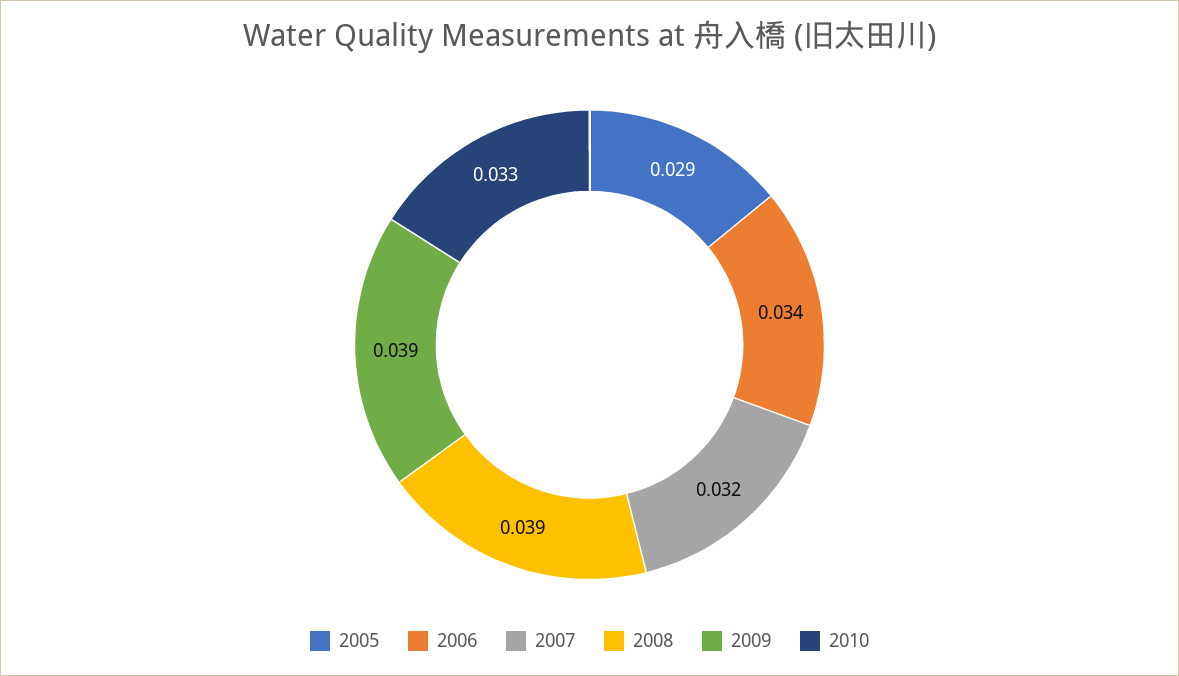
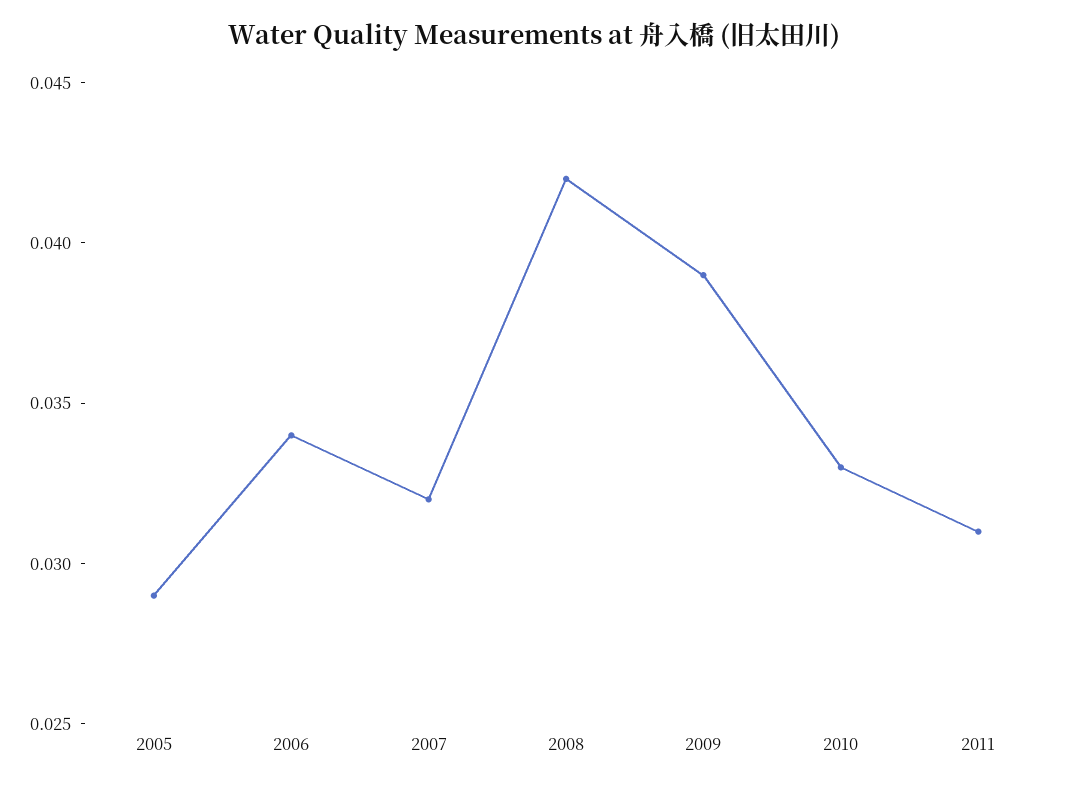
2008: 0.039 -> 0.042
2011: none -> 0.031

